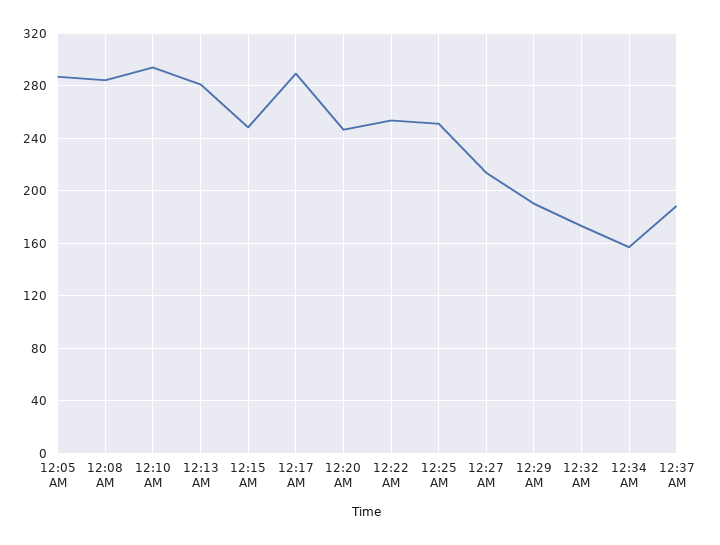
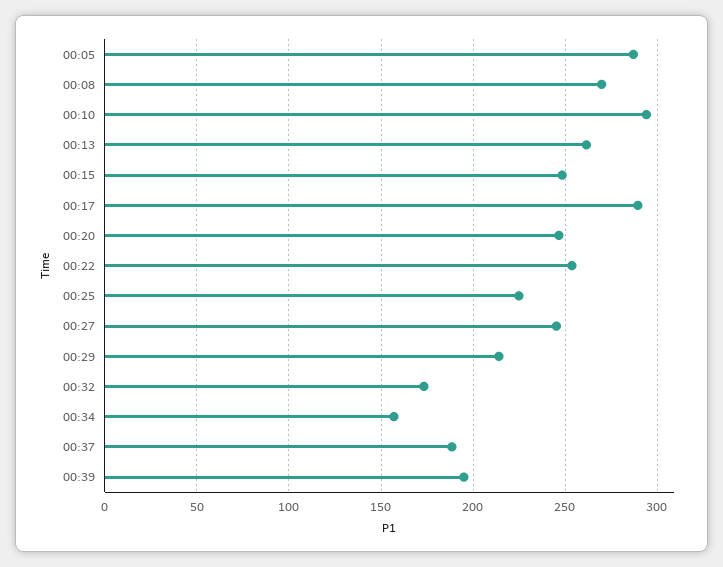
12:08 AM: 285 -> 270
12:13 AM: 280 -> 260
12:25 AM: 250 -> 225
12:27 AM: 215 -> 245
12:29 AM: 190 -> 215
00:39: none -> 195

